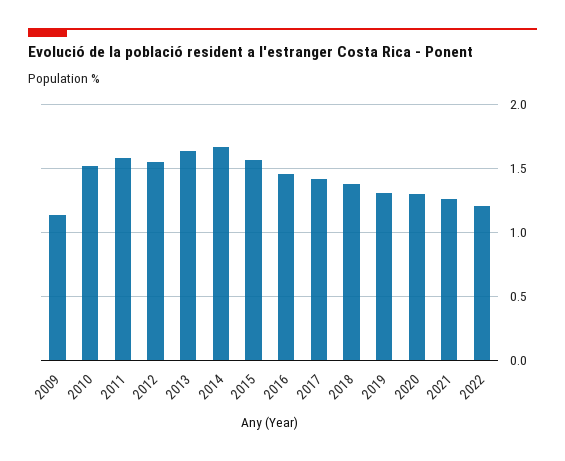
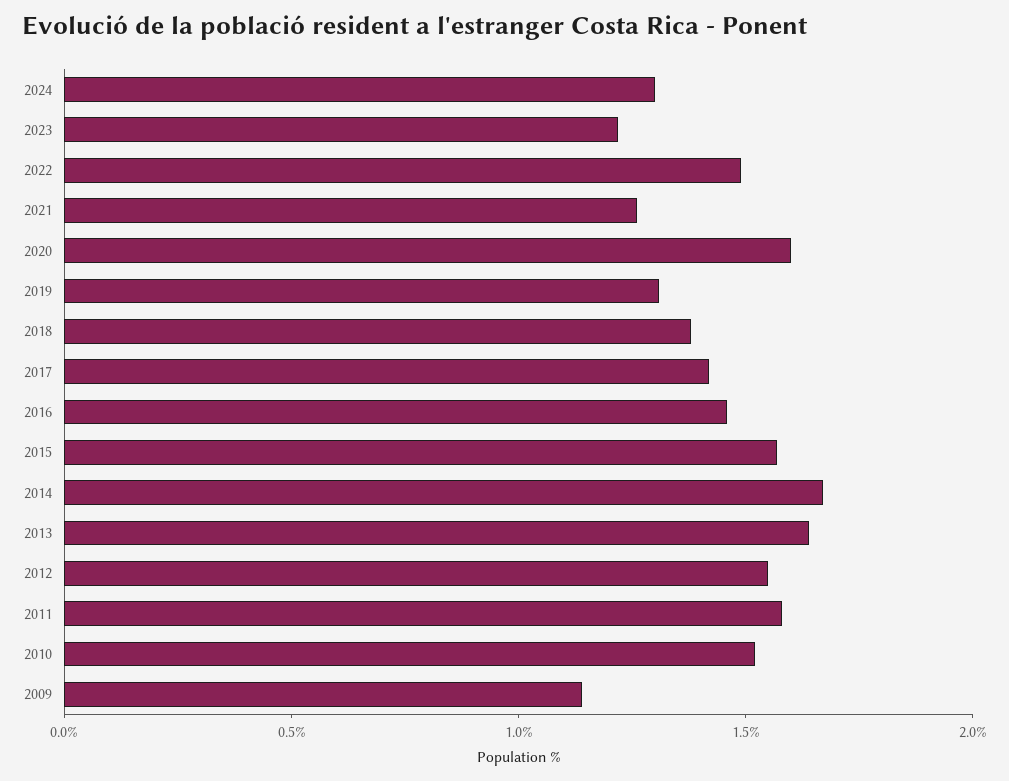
2020: 1.3 -> 1.6
2022: 1.2 -> 1.5
2024: none -> 1.3
2023: none -> 1.2

